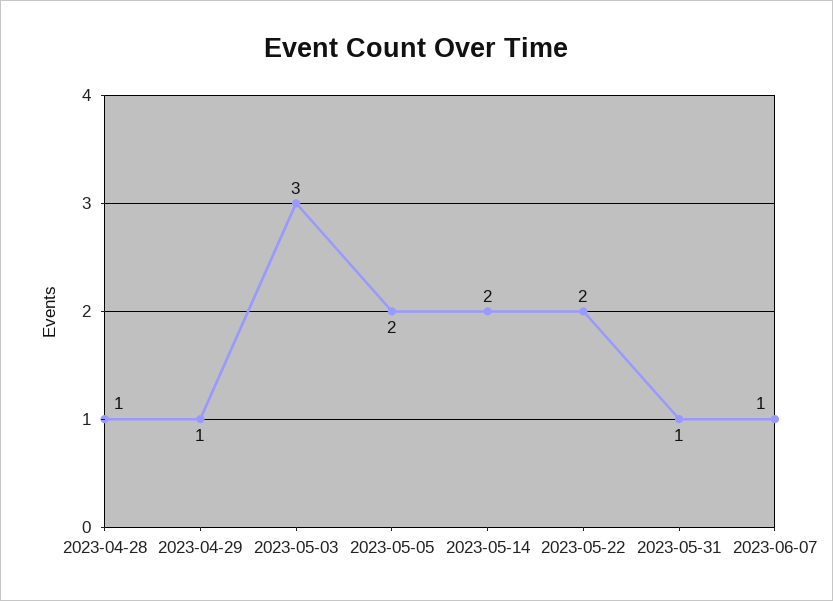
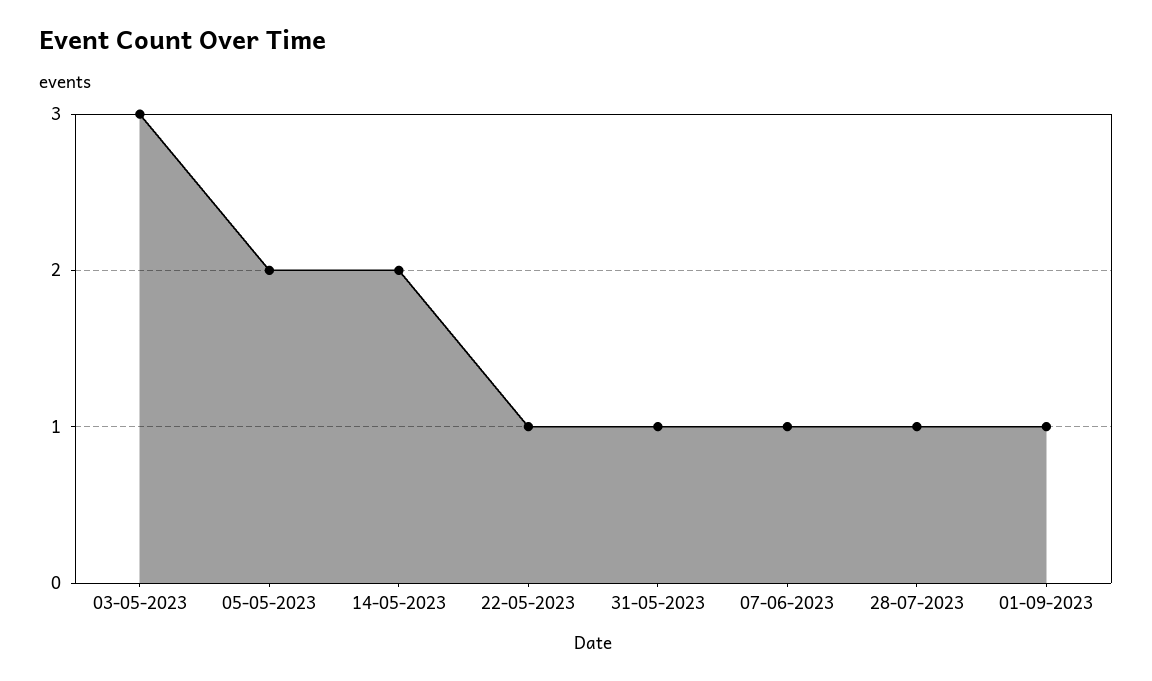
2023-04-28: 1 -> none
2023-04-29: 1 -> none
2023-05-22: 2 -> 1
28-07-2023: none -> 1
01-09-2023: none -> 1

